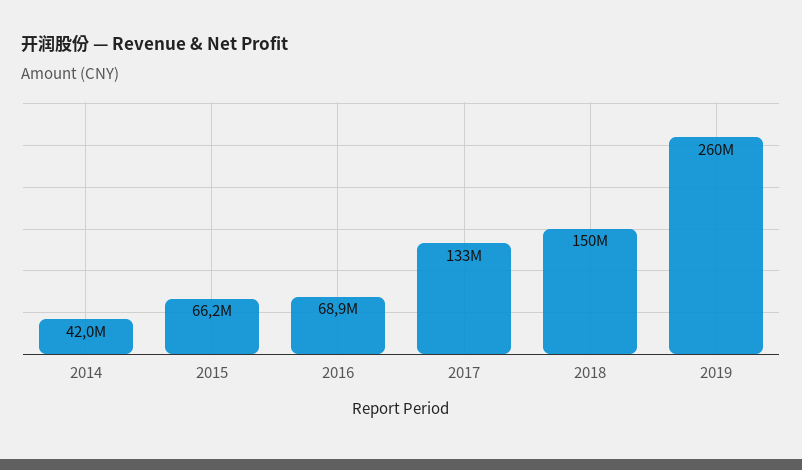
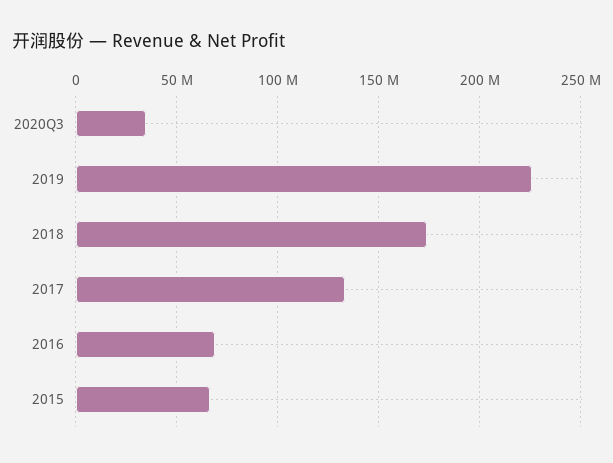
2014: 42000000 -> none
2018: 150000000 -> 175000000
2019: 260000000 -> 225000000
2020Q3: none -> 35000000

